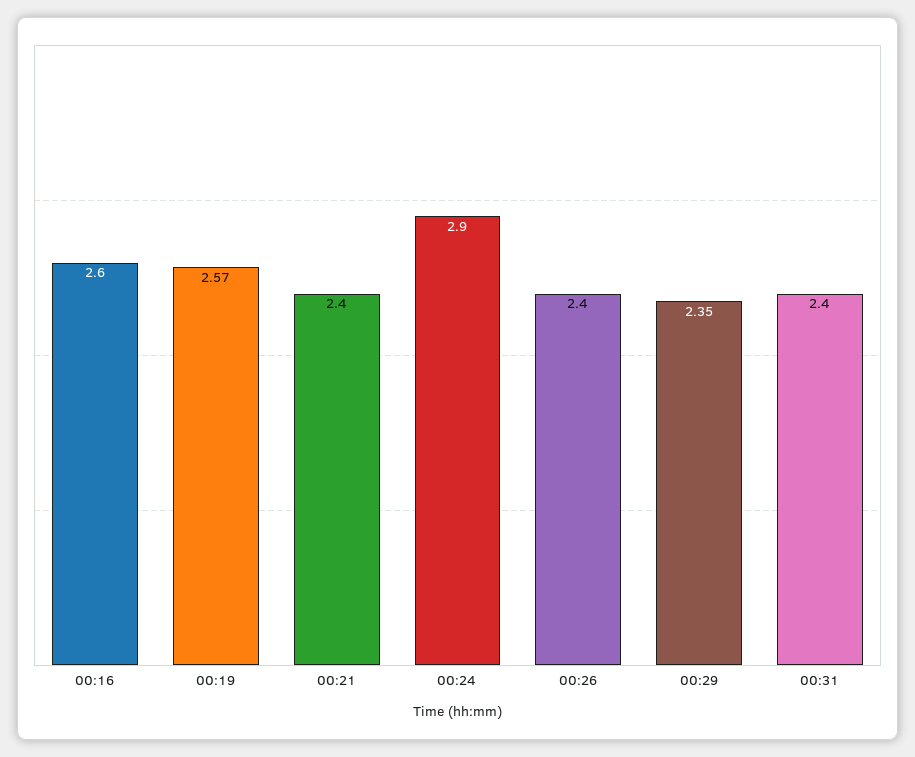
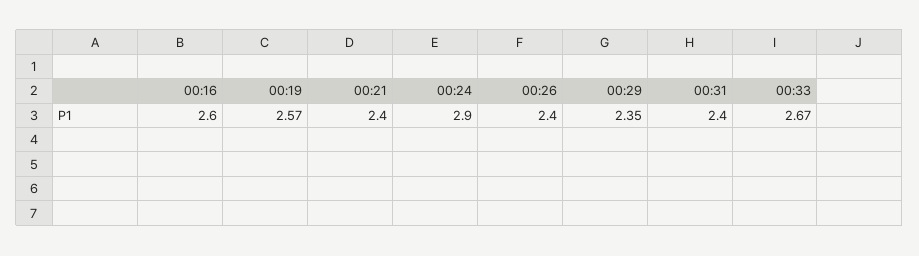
00:33: none -> 2.67

